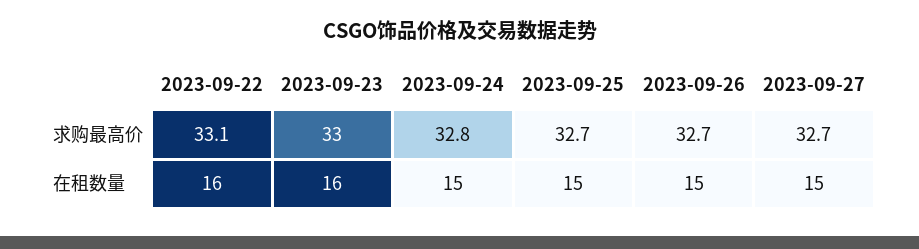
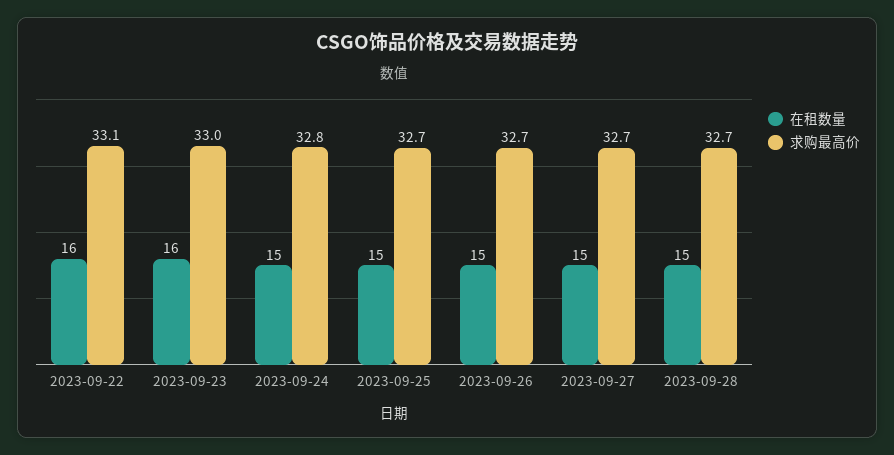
在租数量, 2023-09-28: none -> 15
求购最高价, 2023-09-28: none -> 32.7

